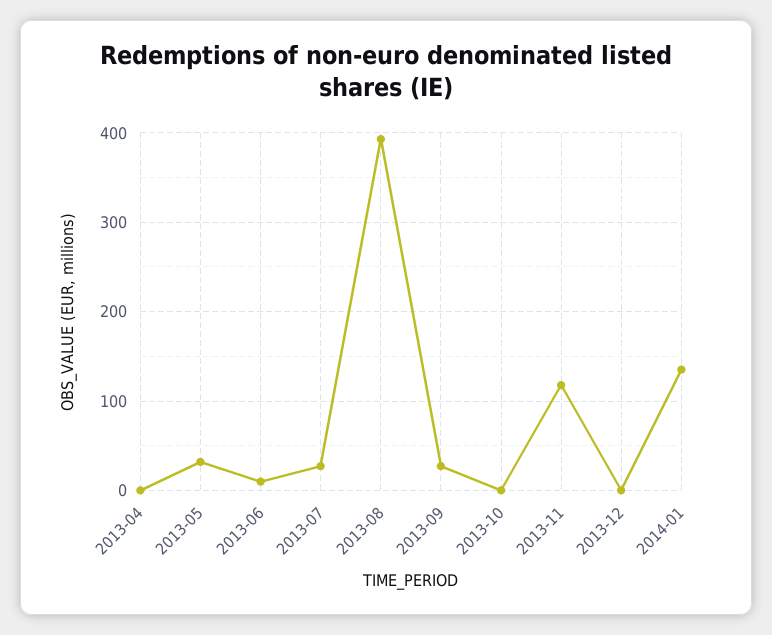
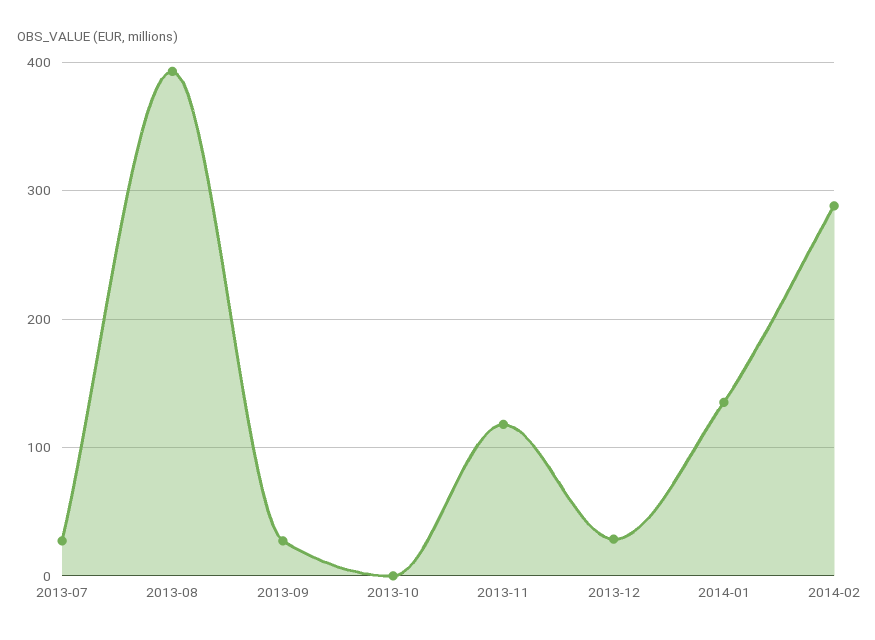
2013-04: 0 -> none
2013-05: 30 -> none
2013-06: 10 -> none
2013-12: 0 -> 30
2014-02: none -> 290

